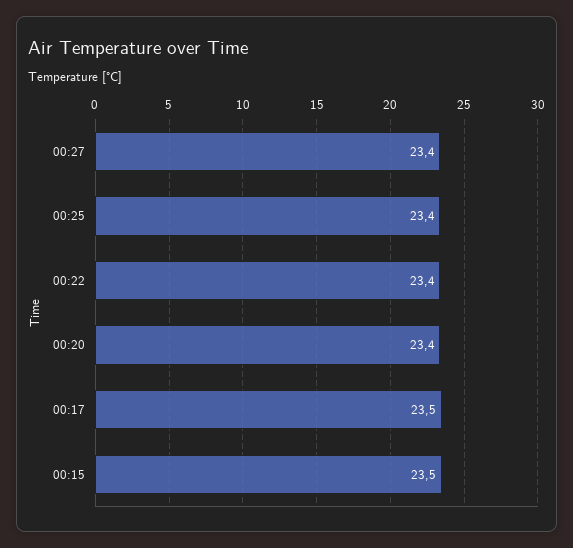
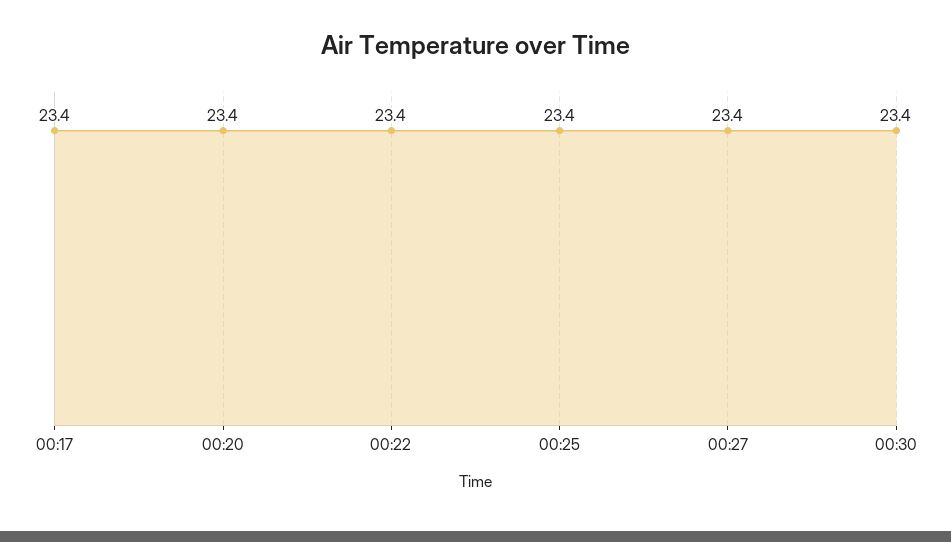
00:17: 23.5 -> 23.4
00:15: 23.5 -> none
00:30: none -> 23.4

